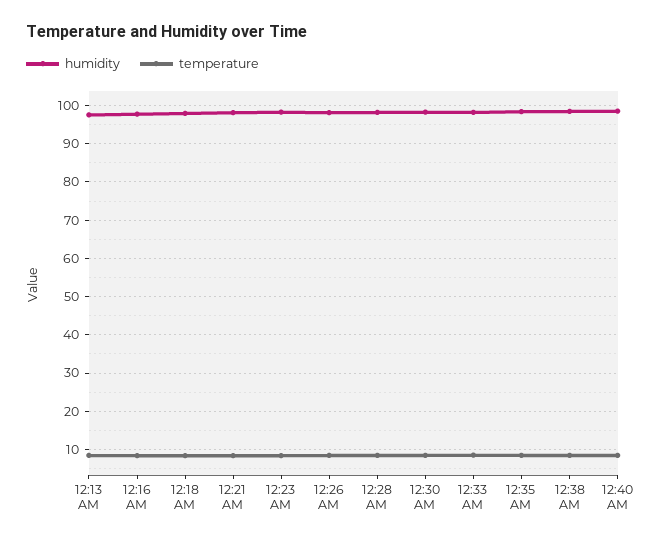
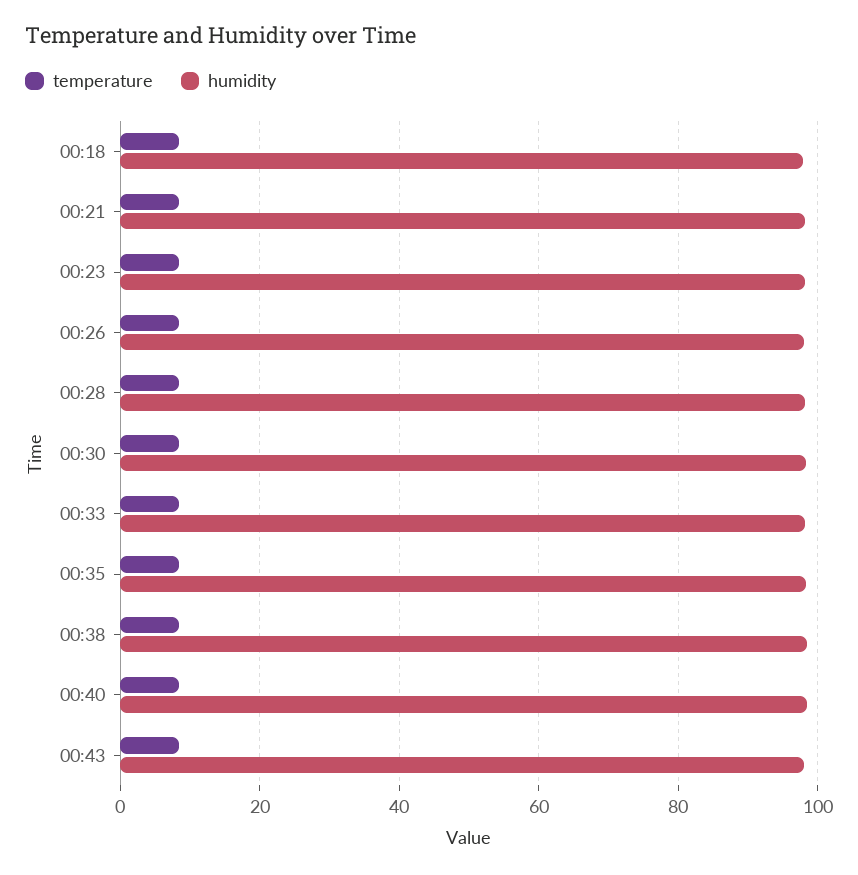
humidity, 12:13 AM: 98 -> none
temperature, 12:13 AM: 8 -> none
humidity, 12:16 AM: 98 -> none
temperature, 12:16 AM: 8 -> none
temperature, 00:43: none -> 8
humidity, 00:43: none -> 98

